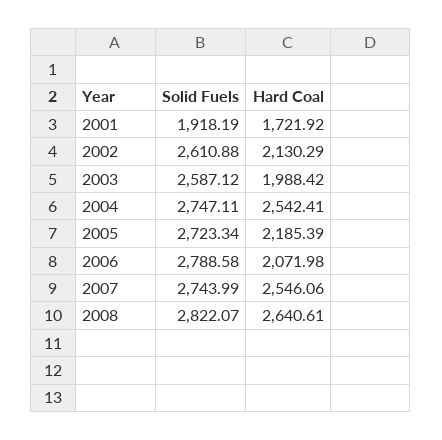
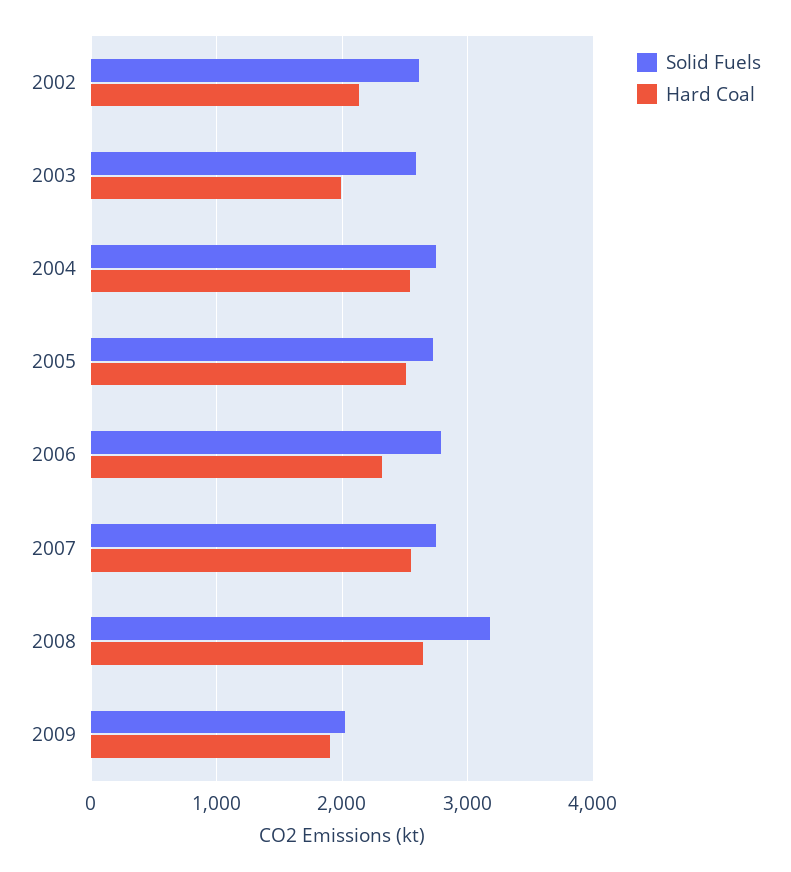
Solid Fuels, 2001: 1918.19 -> none
Hard Coal, 2001: 1721.92 -> none
Hard Coal, 2005: 2185.39 -> 2500
Hard Coal, 2006: 2071.98 -> 2300
Solid Fuels, 2008: 2822.07 -> 3200
Solid Fuels, 2009: none -> 2000
Hard Coal, 2009: none -> 1900

